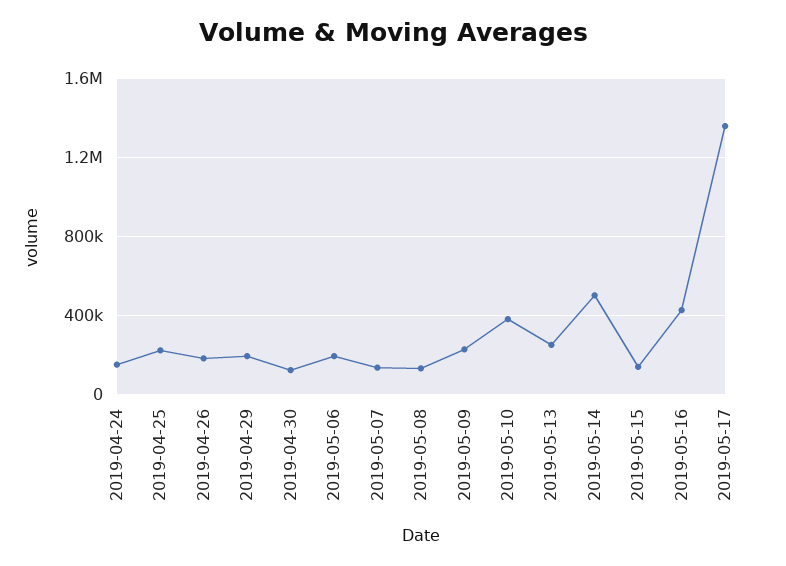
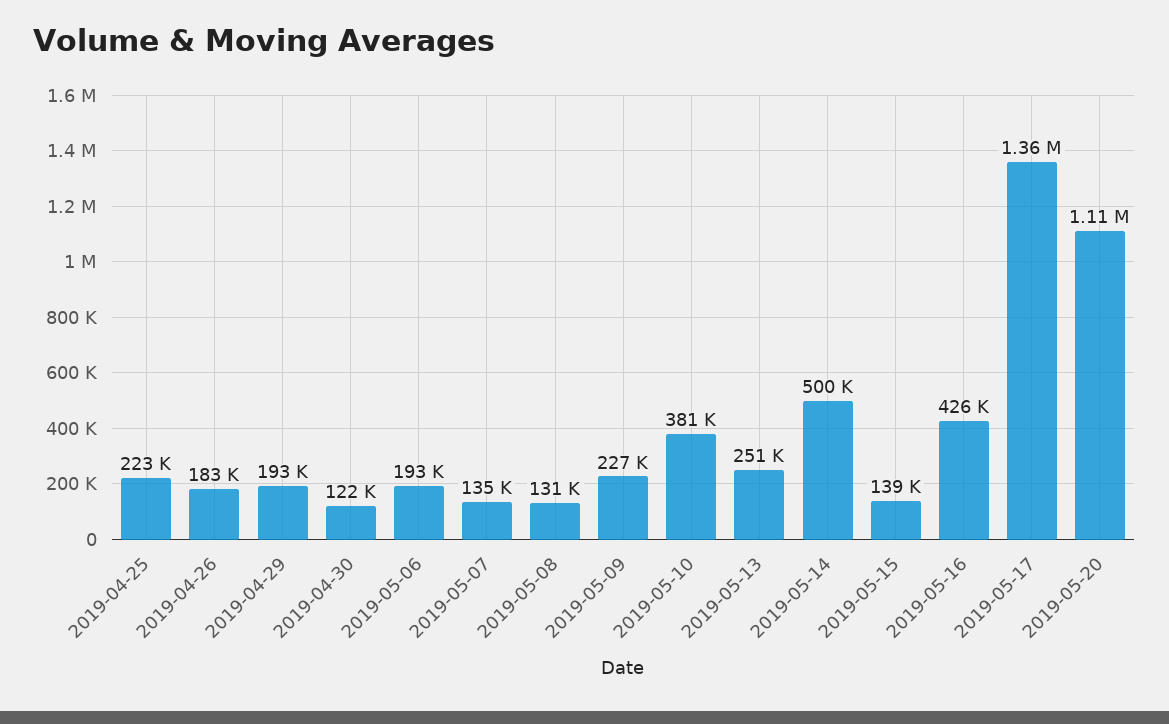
2019-04-24: 150000 -> none
2019-05-20: none -> 1110000

